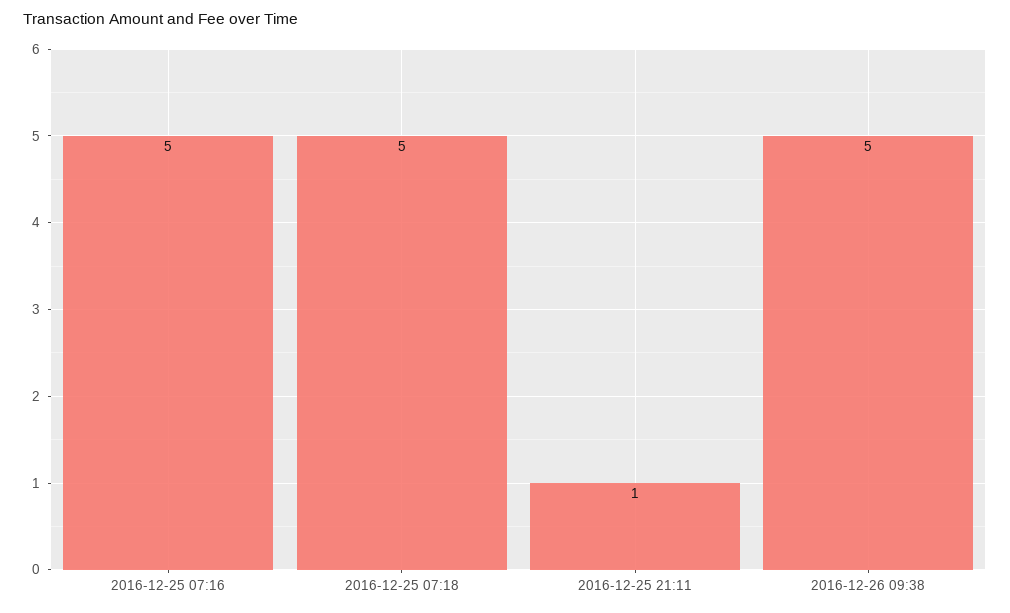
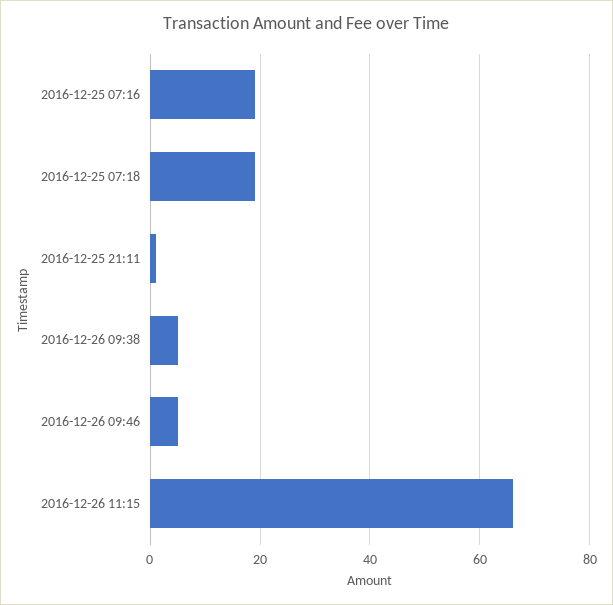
2016-12-25 07:16: 5 -> 20
2016-12-25 07:18: 5 -> 20
2016-12-26 09:46: none -> 5
2016-12-26 11:15: none -> 65

